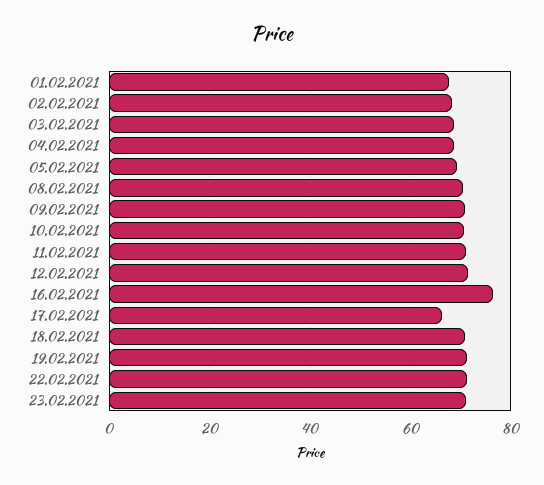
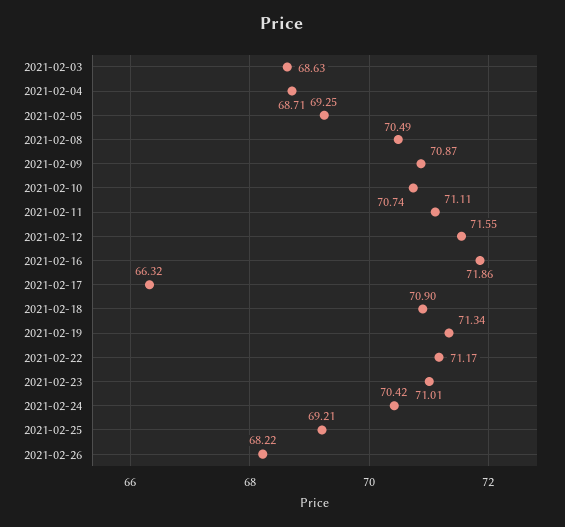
01.02.2021: 68 -> none
02.02.2021: 68 -> none
16.02.2021: 76 -> 71.86
2021-02-24: none -> 70.42
2021-02-25: none -> 69.21
2021-02-26: none -> 68.22

